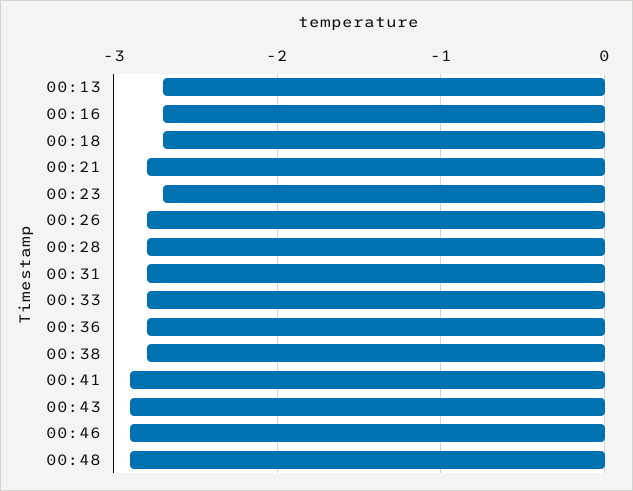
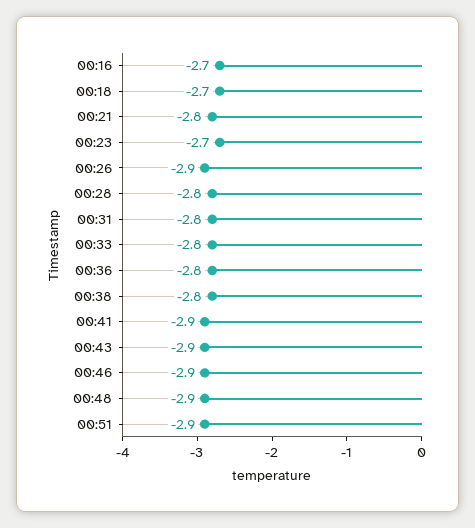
00:13: -2.7 -> none
00:26: -2.8 -> -2.9
00:51: none -> -2.9

